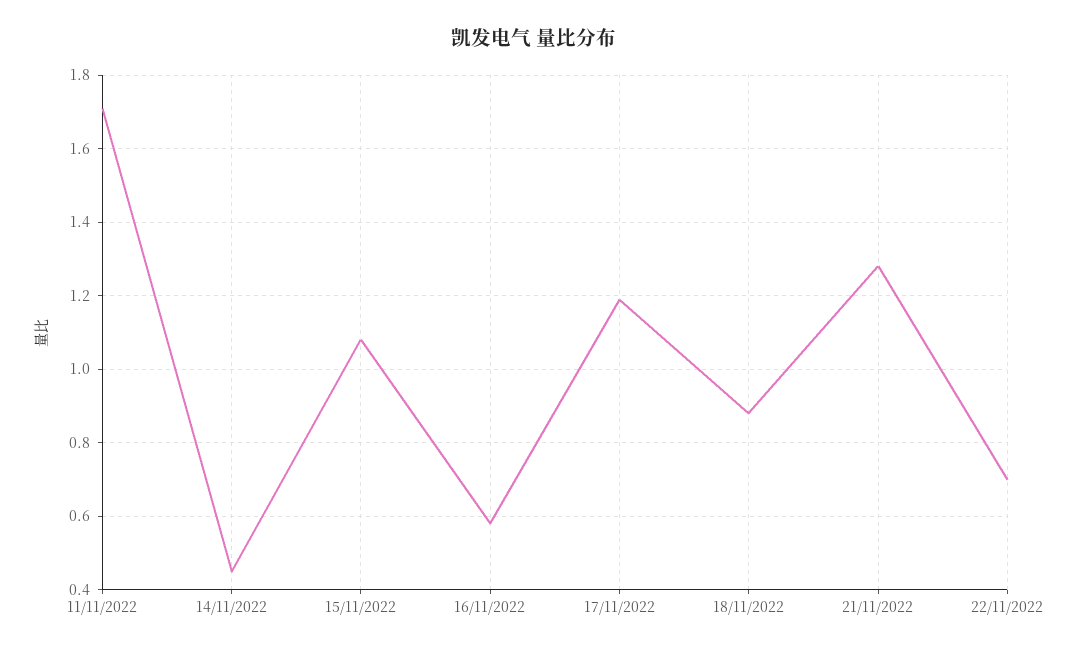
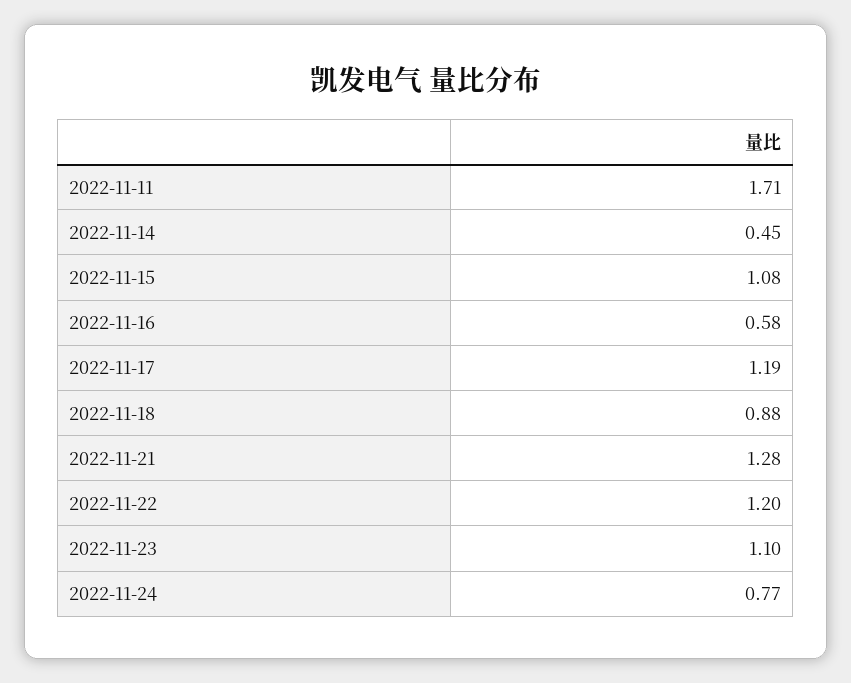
22/11/2022: 0.7 -> 1.2
2022-11-23: none -> 1.1
2022-11-24: none -> 0.77

